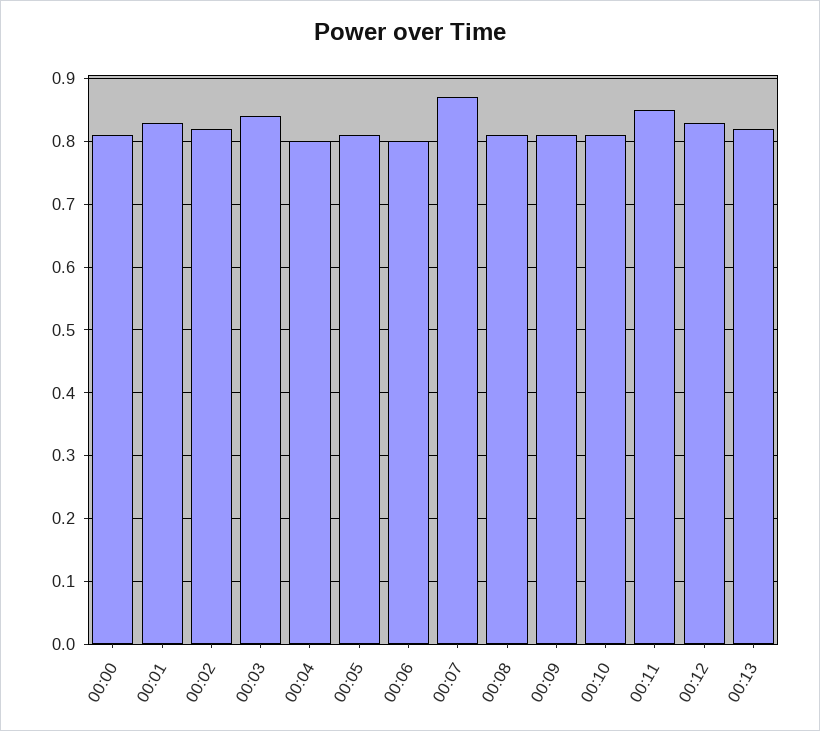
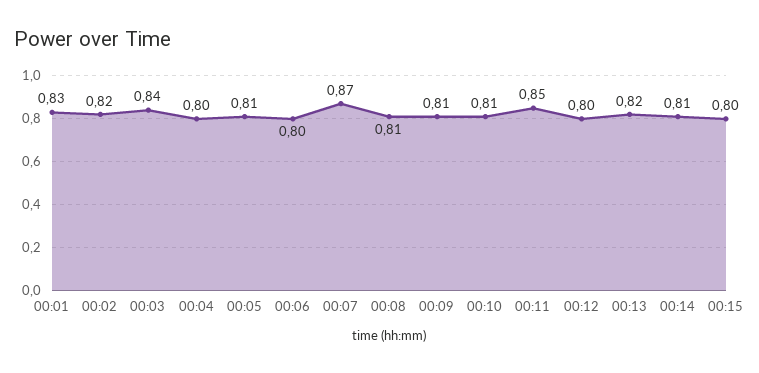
00:00: 0.81 -> none
00:12: 0.83 -> 0.8
00:14: none -> 0.81
00:15: none -> 0.8

